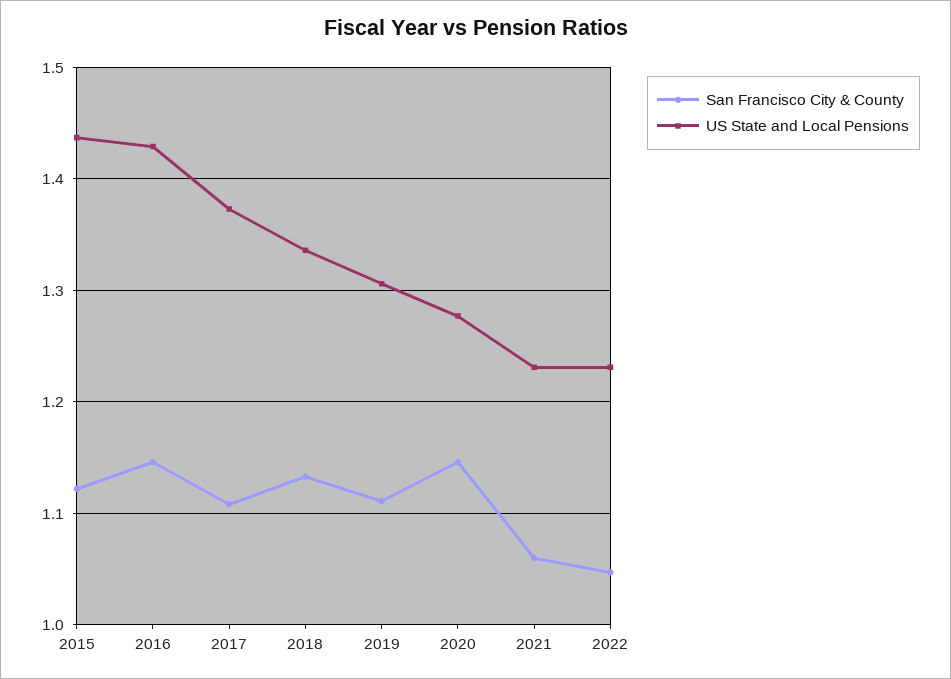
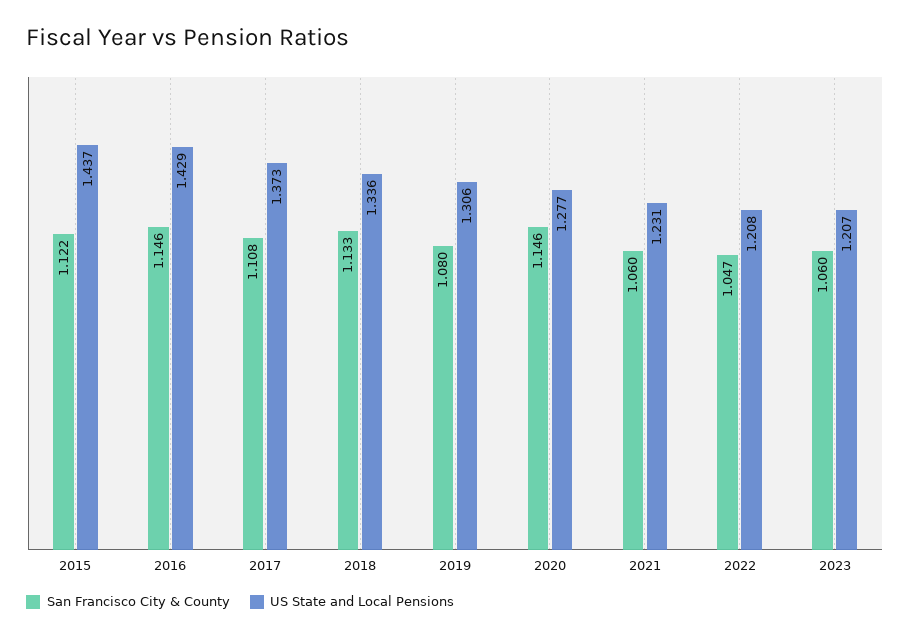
San Francisco City & County, 2019: 1.11 -> 1.08
US State and Local Pensions, 2022: 1.23 -> 1.208
San Francisco City & County, 2023: none -> 1.06
US State and Local Pensions, 2023: none -> 1.207

